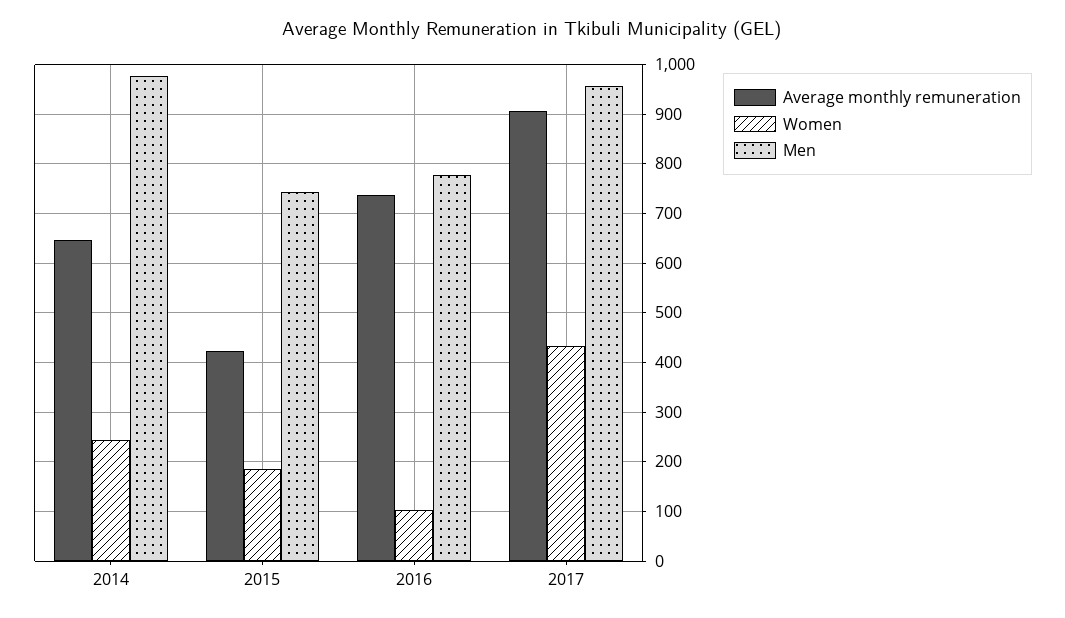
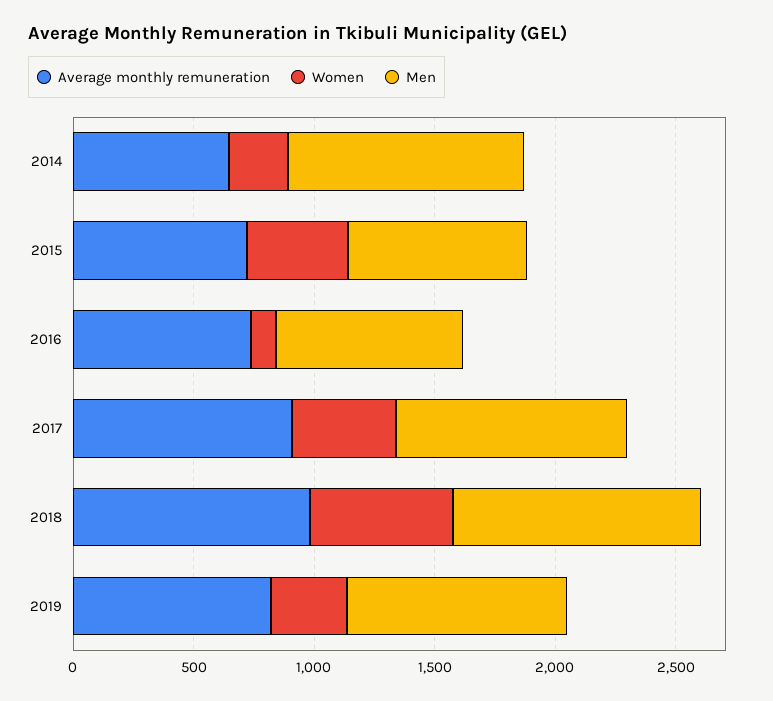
Average monthly remuneration, 2015: 420 -> 700
Women, 2015: 180 -> 400
Average monthly remuneration, 2018: none -> 1000
Women, 2018: none -> 600
Men, 2018: none -> 1000
Average monthly remuneration, 2019: none -> 800
Women, 2019: none -> 300
Men, 2019: none -> 900

